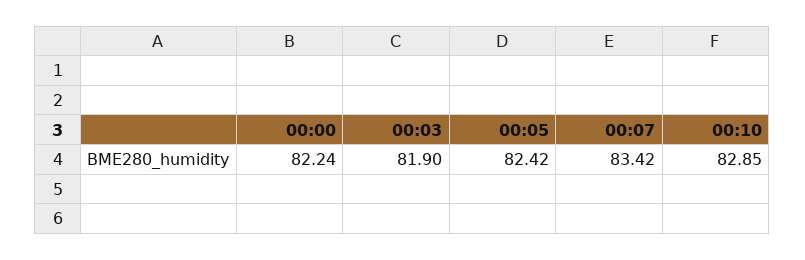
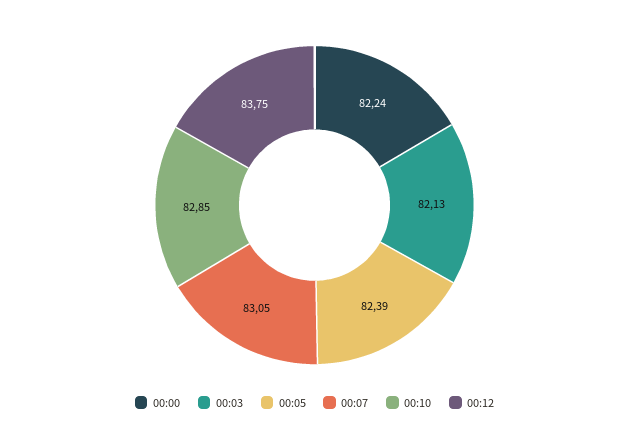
00:03: 81.9 -> 82.13
00:05: 82.42 -> 82.39
00:07: 83.42 -> 83.05
00:12: none -> 83.75

